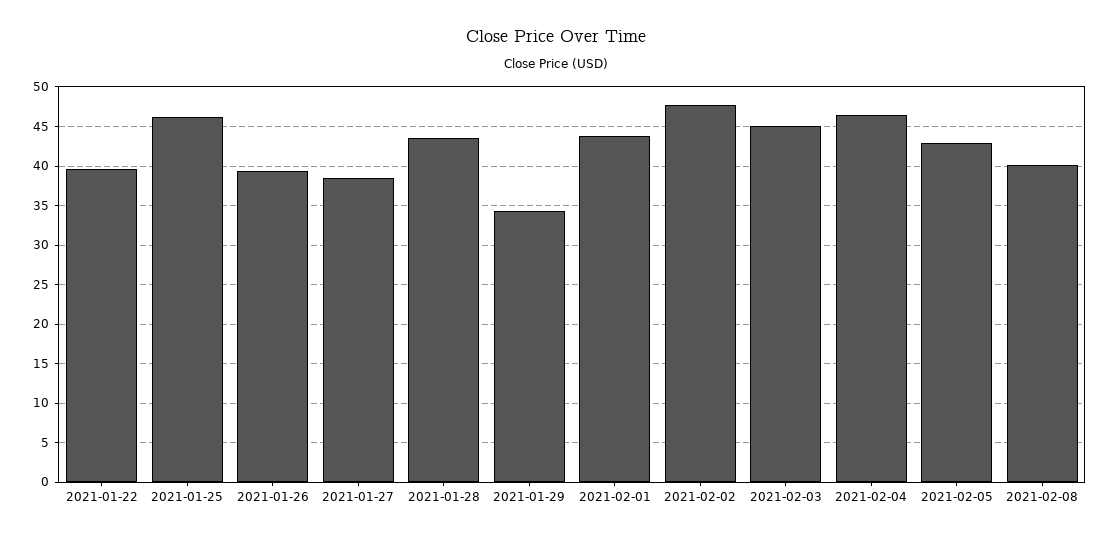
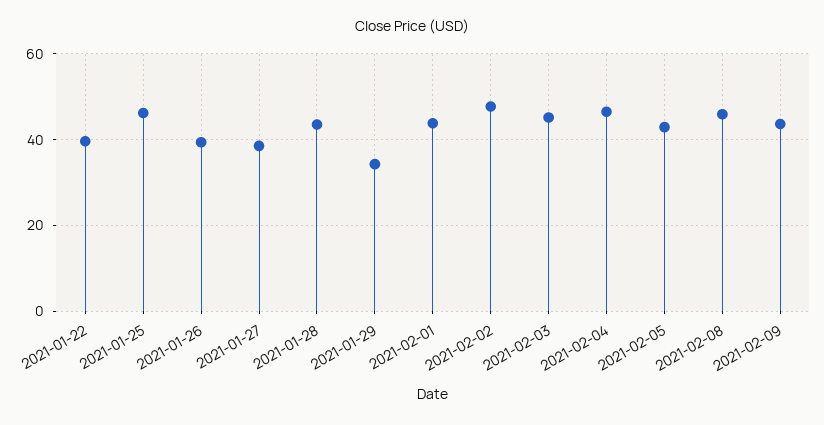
2021-02-08: 40 -> 46
2021-02-09: none -> 44

